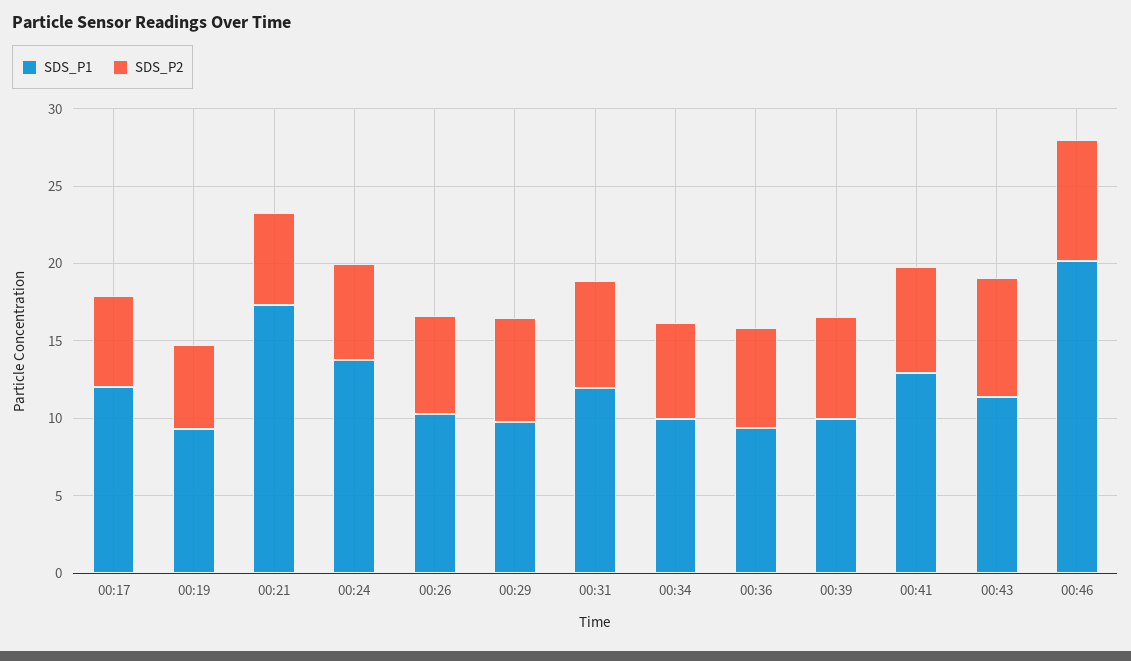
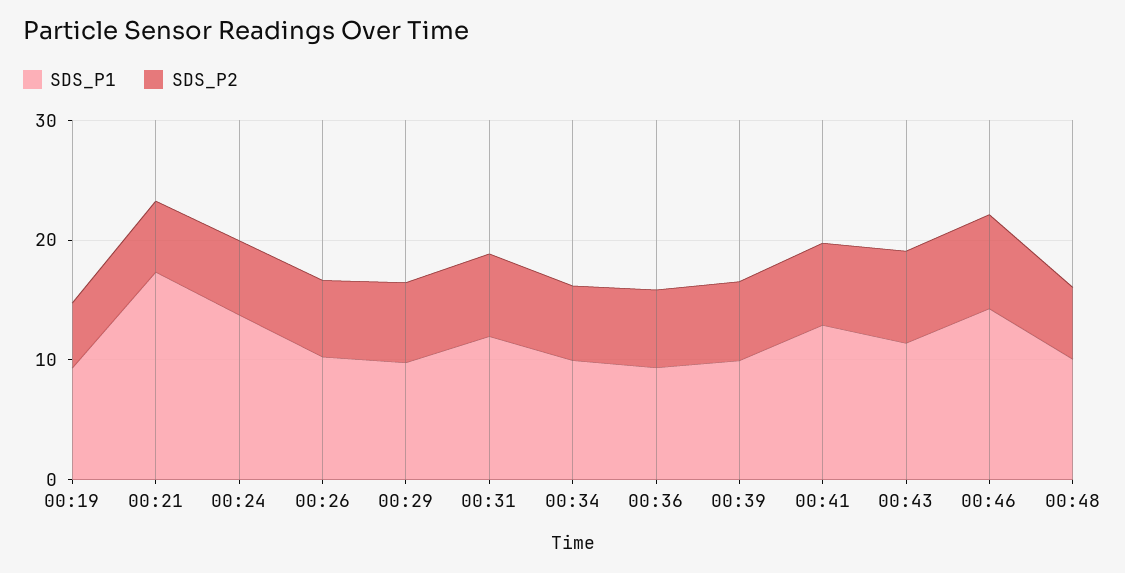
SDS_P1, 00:17: 12 -> none
SDS_P2, 00:17: 6 -> none
SDS_P1, 00:46: 20 -> 14
SDS_P1, 00:48: none -> 10
SDS_P2, 00:48: none -> 6

